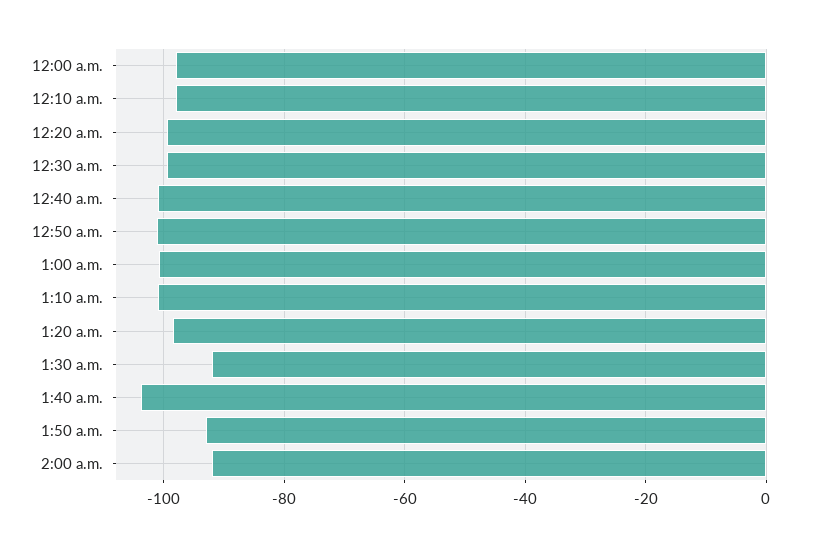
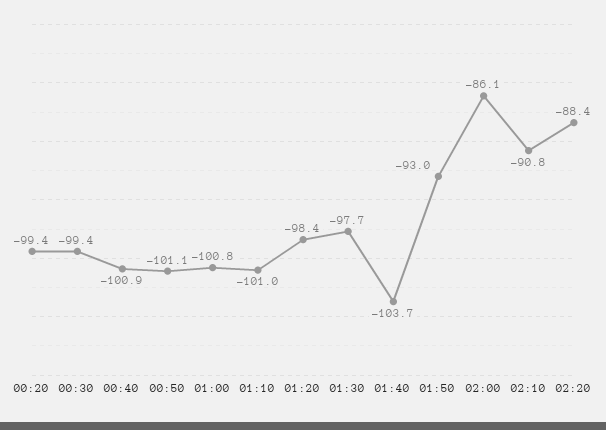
12:00 a.m.: -98 -> none
12:10 a.m.: -98 -> none
1:30 a.m.: -92 -> -97.7
2:00 a.m.: -92 -> -86.1
02:10: none -> -90.8
02:20: none -> -88.4

